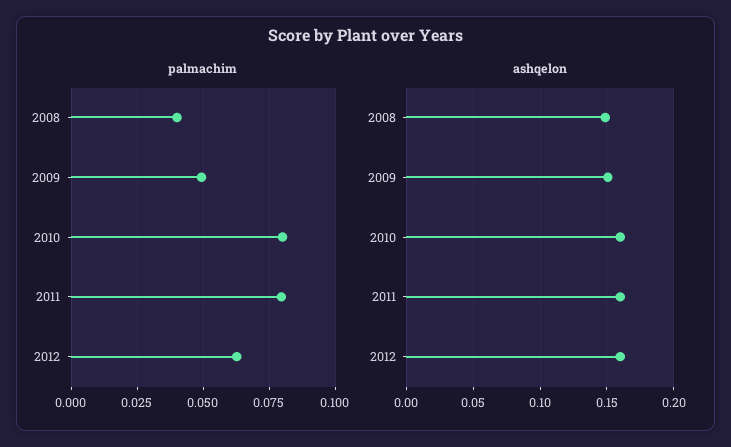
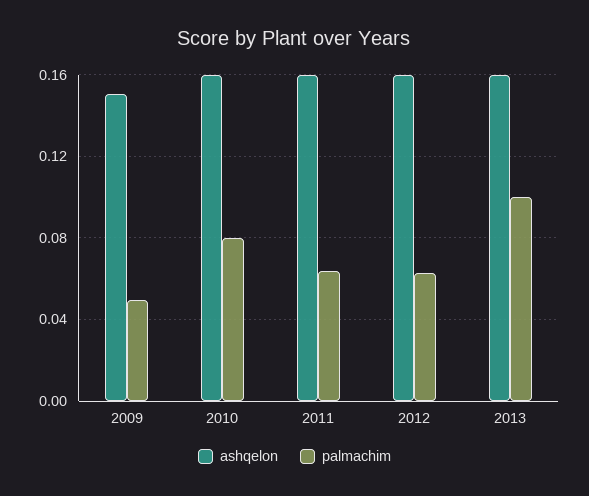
palmachim, 2008: 0.04 -> none
palmachim, 2011: 0.08 -> 0.065
ashqelon, 2008: 0.15 -> none
ashqelon, 2013: none -> 0.16
palmachim, 2013: none -> 0.1

